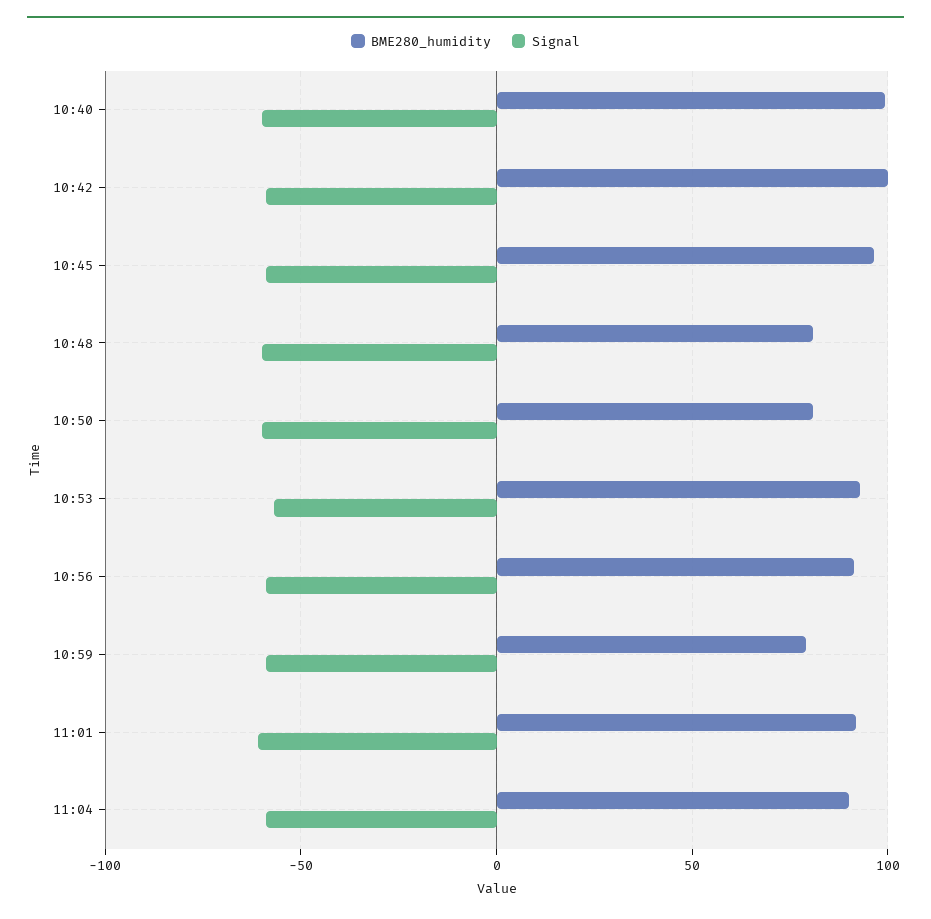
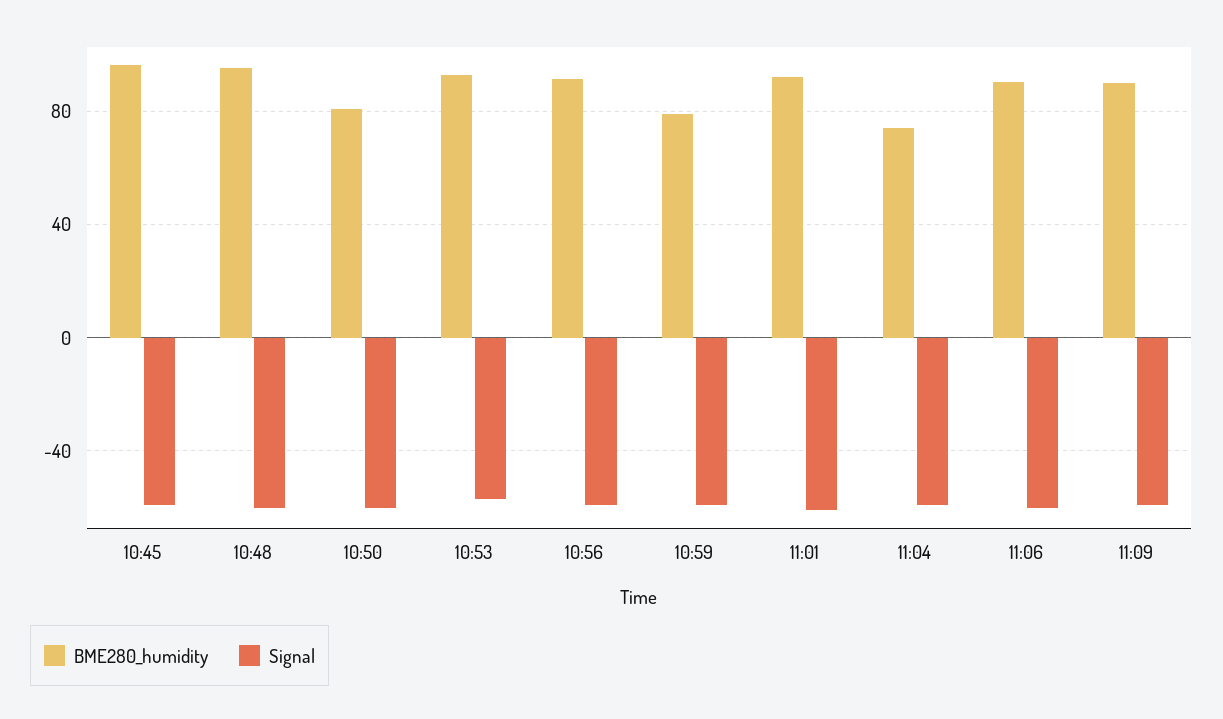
BME280_humidity, 10:40: 100 -> none
Signal, 10:40: -60 -> none
BME280_humidity, 10:42: 100 -> none
Signal, 10:42: -60 -> none
BME280_humidity, 10:48: 80 -> 95
BME280_humidity, 11:04: 90 -> 75
BME280_humidity, 11:06: none -> 90
Signal, 11:06: none -> -60
BME280_humidity, 11:09: none -> 90
Signal, 11:09: none -> -60

